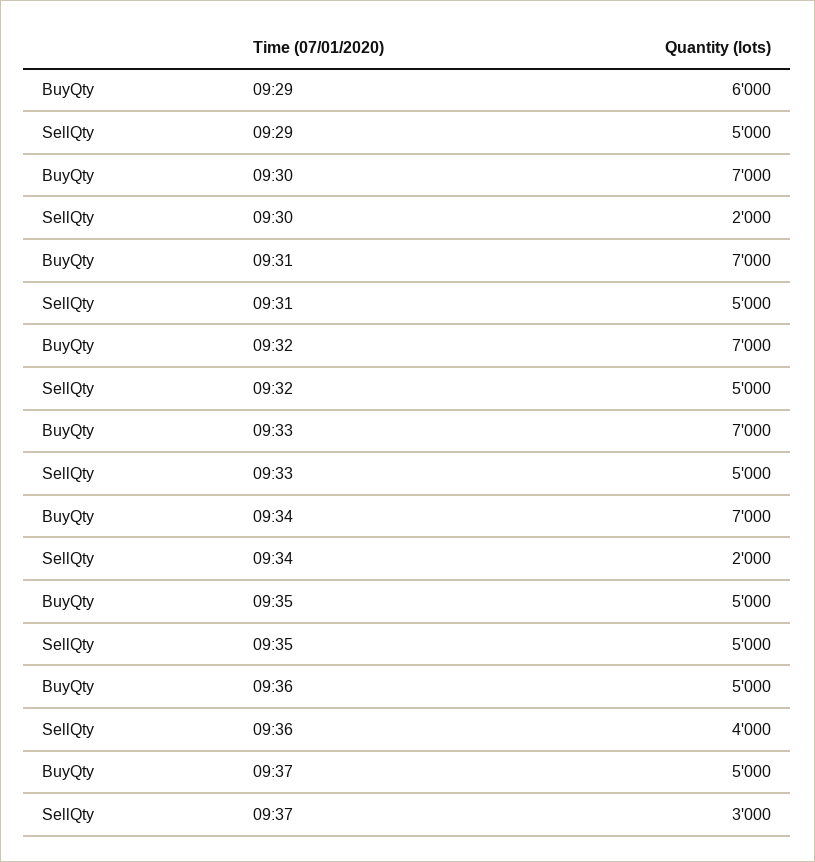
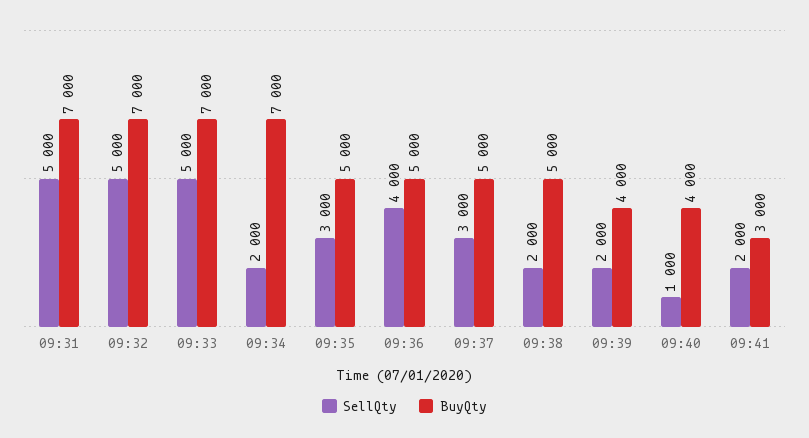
BuyQty, 09:29: 6000 -> none
SellQty, 09:29: 5000 -> none
BuyQty, 09:30: 7000 -> none
SellQty, 09:30: 2000 -> none
SellQty, 09:35: 5000 -> 3000
SellQty, 09:38: none -> 2000
BuyQty, 09:38: none -> 5000
SellQty, 09:39: none -> 2000
BuyQty, 09:39: none -> 4000
SellQty, 09:40: none -> 1000
BuyQty, 09:40: none -> 4000
SellQty, 09:41: none -> 2000
BuyQty, 09:41: none -> 3000

